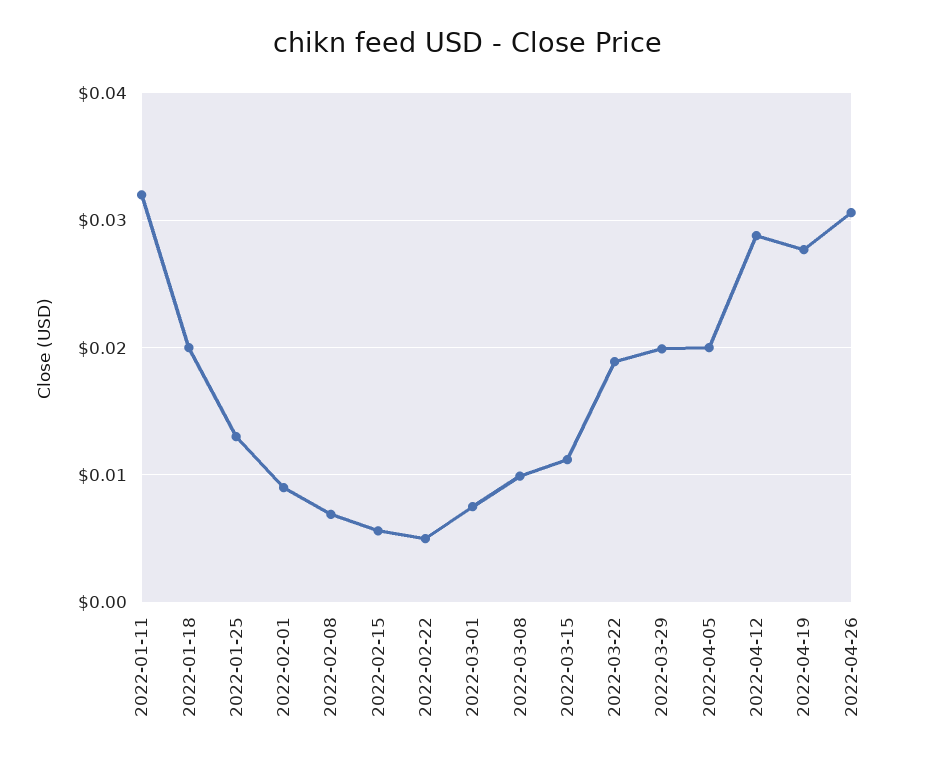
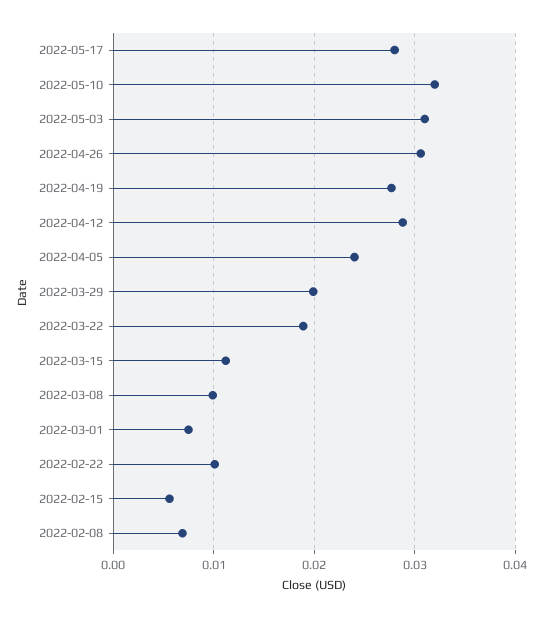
2022-01-11: 0.032 -> none
2022-01-18: 0.02 -> none
2022-01-25: 0.013 -> none
2022-02-01: 0.009 -> none
2022-02-22: 0.005 -> 0.01
2022-04-05: 0.02 -> 0.024
2022-05-17: none -> 0.028
2022-05-10: none -> 0.032
2022-05-03: none -> 0.031

